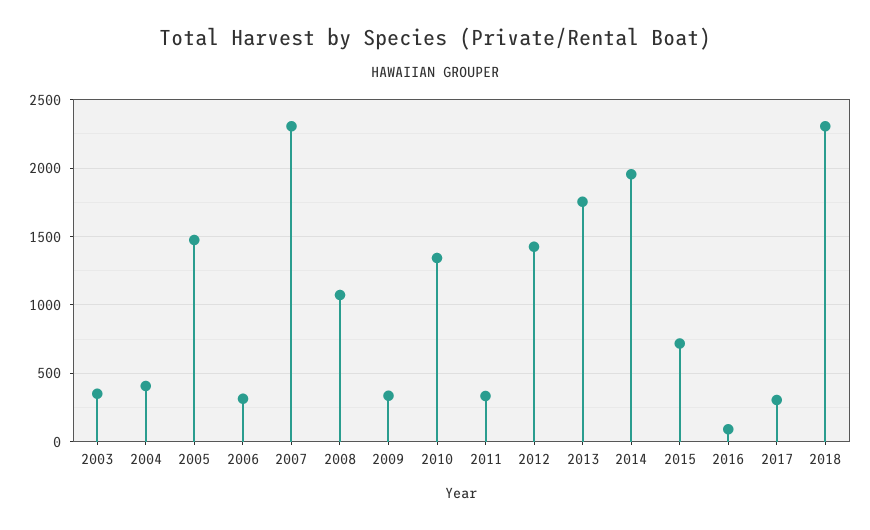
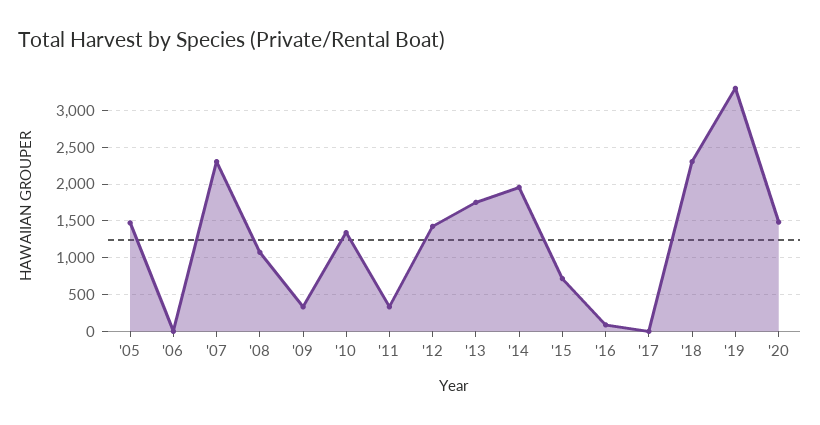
2003: 350 -> none
2004: 400 -> none
2006: 300 -> 0
2017: 300 -> 0
'19: none -> 3300
'20: none -> 1500

